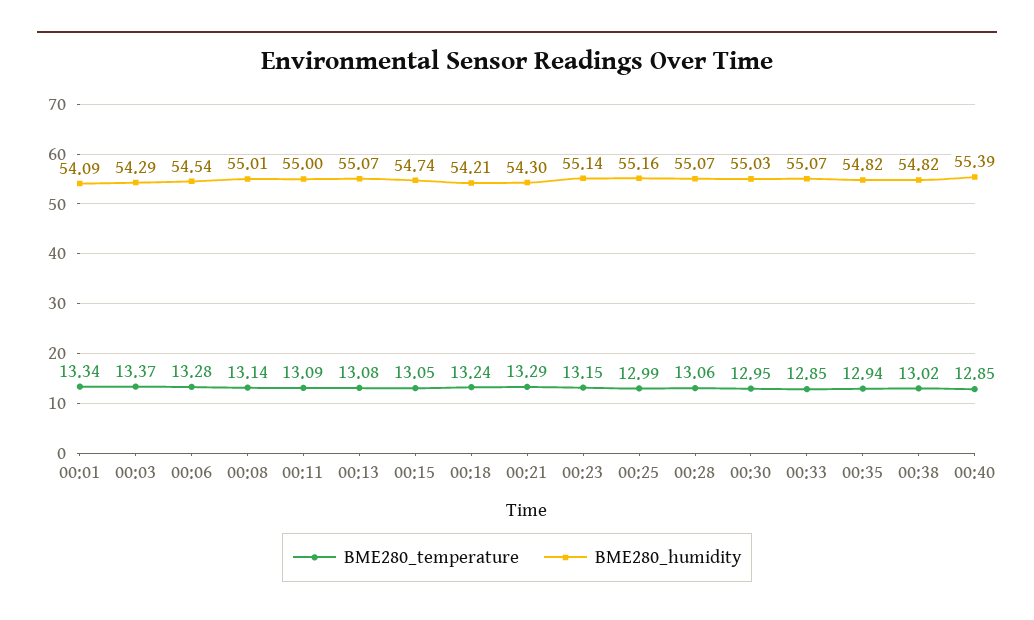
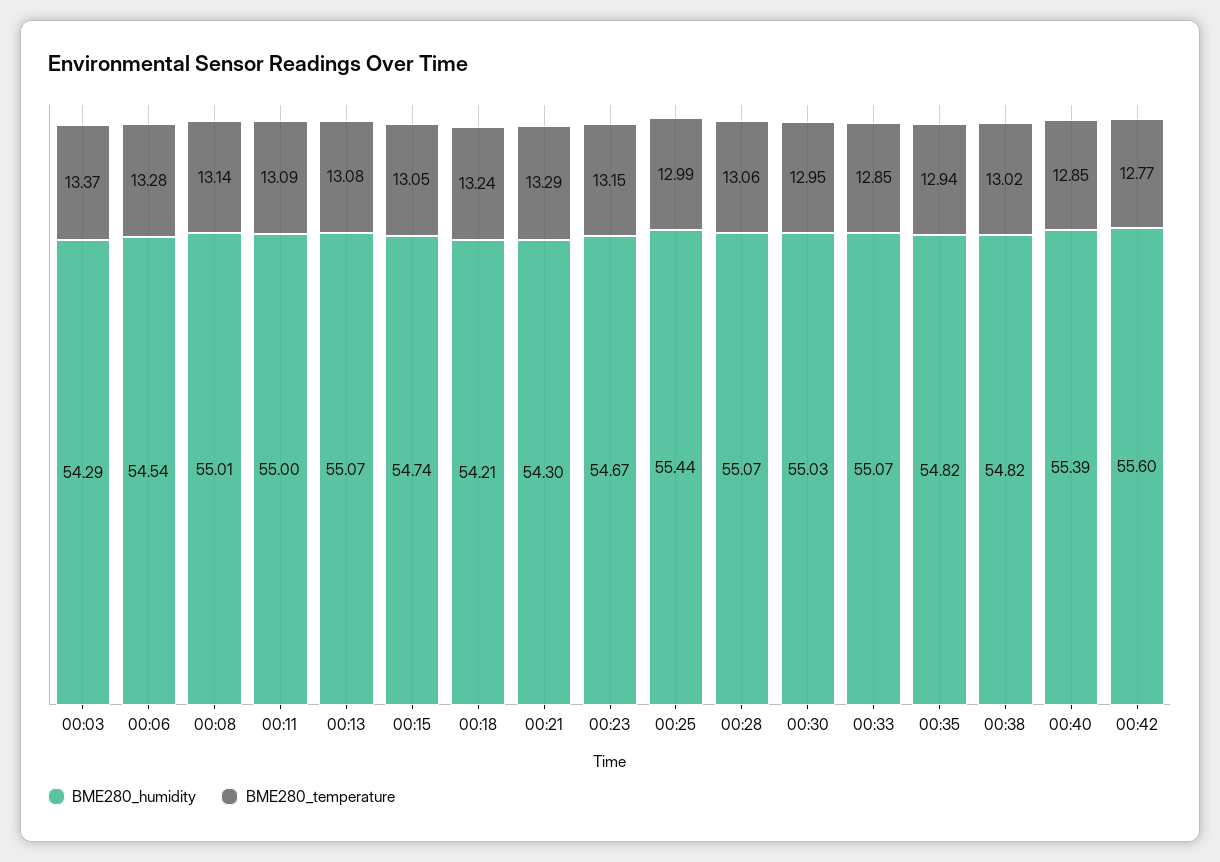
BME280_temperature, 00:01: 13.34 -> none
BME280_humidity, 00:01: 54.09 -> none
BME280_humidity, 00:23: 55.14 -> 54.67
BME280_humidity, 00:25: 55.16 -> 55.44
BME280_humidity, 00:42: none -> 55.6
BME280_temperature, 00:42: none -> 12.77

